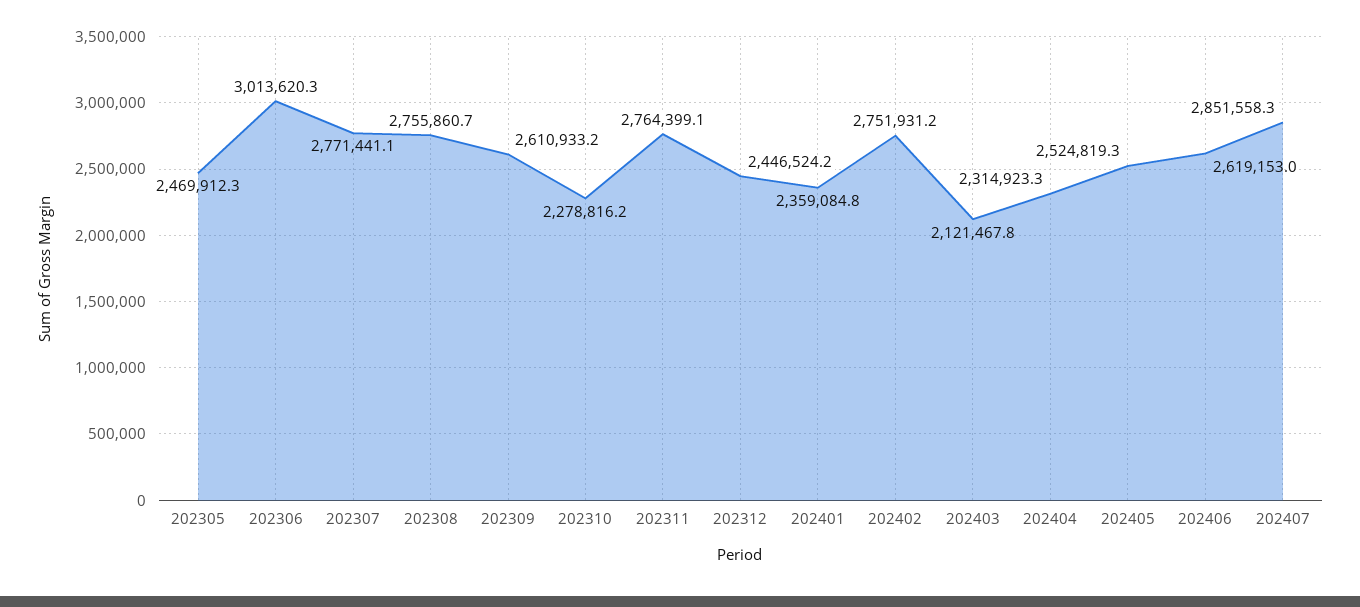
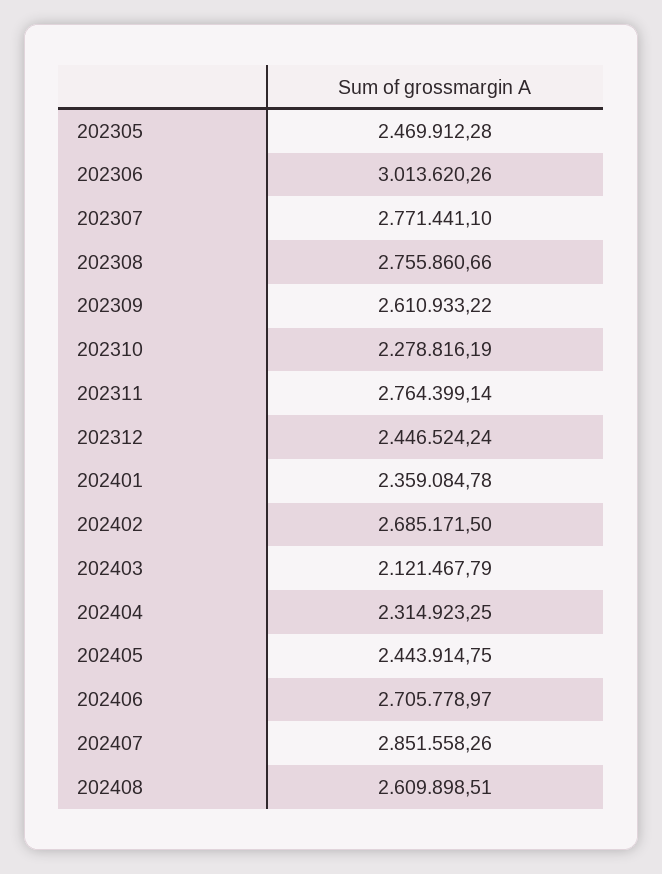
202402: 2751931.2 -> 2685171.5
202405: 2524819.3 -> 2443914.75
202406: 2619153 -> 2705778.97
202408: none -> 2609898.51

